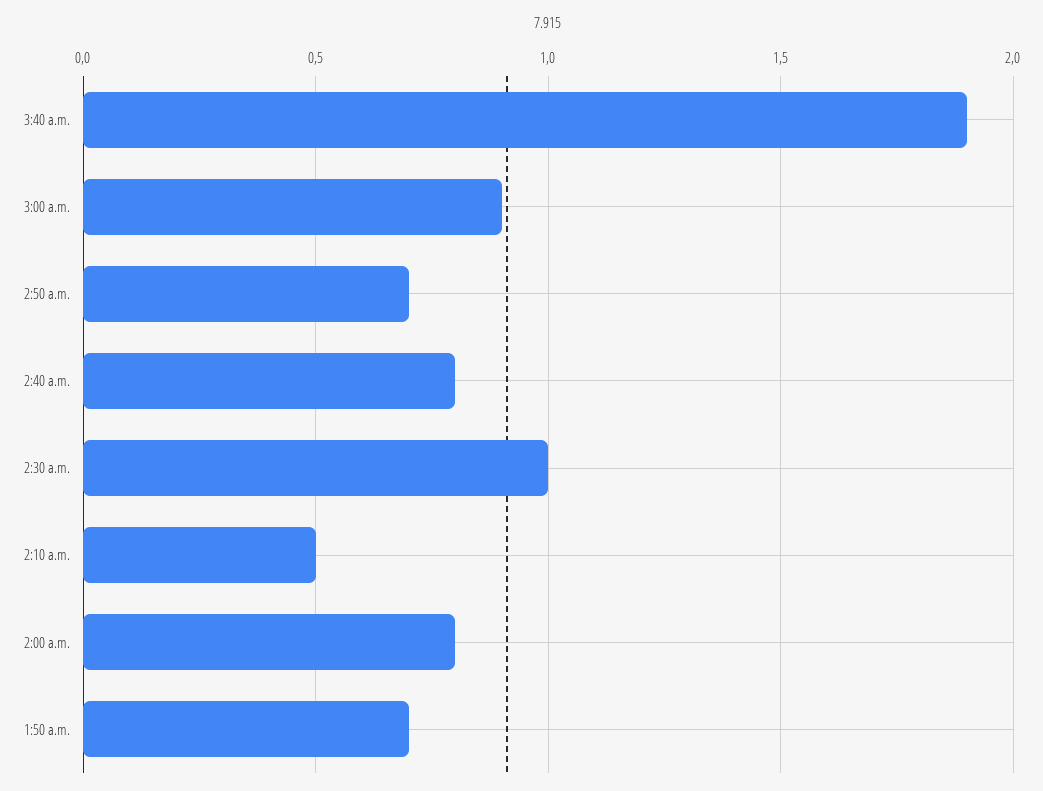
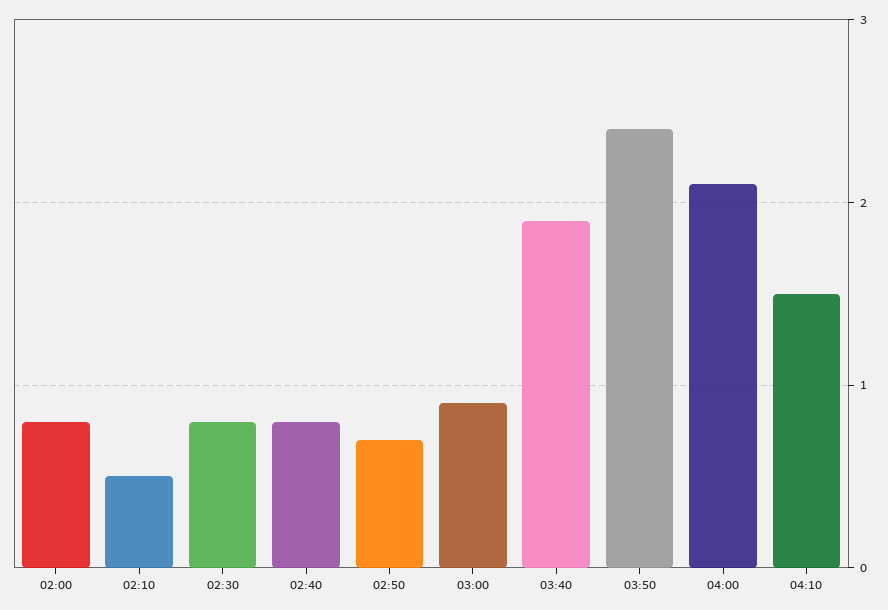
2:30 a.m.: 1 -> 0.8
1:50 a.m.: 0.7 -> none
03:50: none -> 2.4
04:00: none -> 2.1
04:10: none -> 1.5

